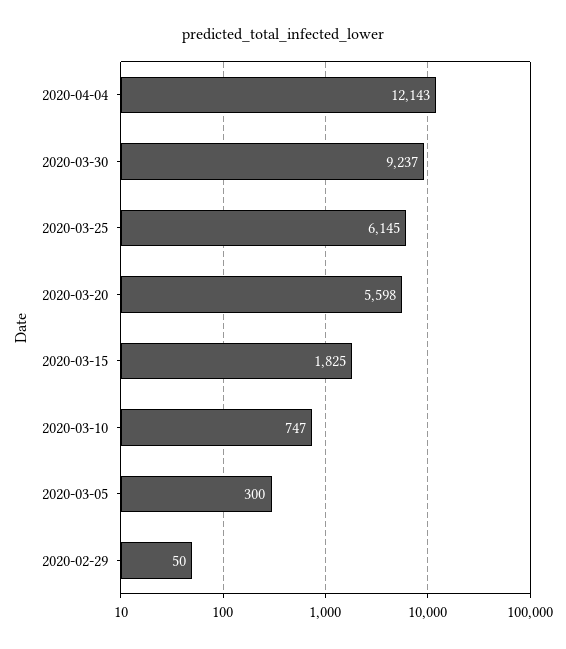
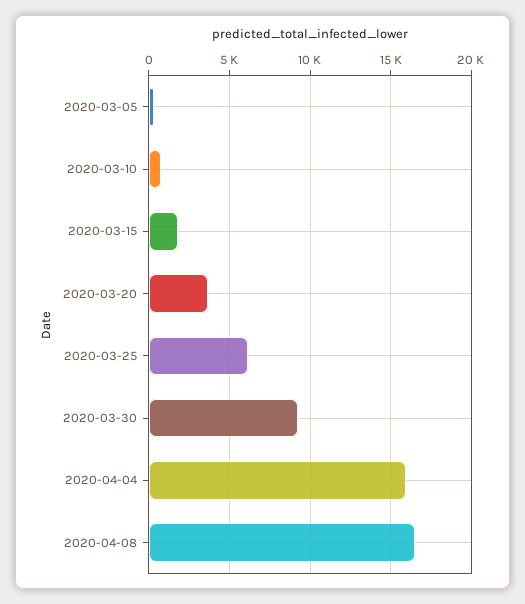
2020-04-04: 12143 -> 16000
2020-03-20: 5598 -> 3500
2020-02-29: 50 -> none
2020-04-08: none -> 16500

